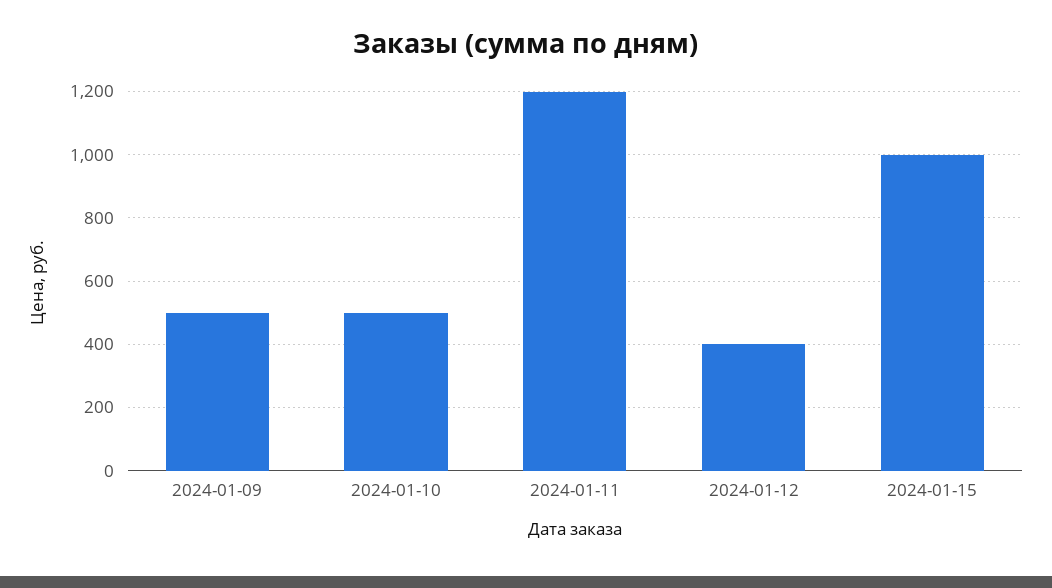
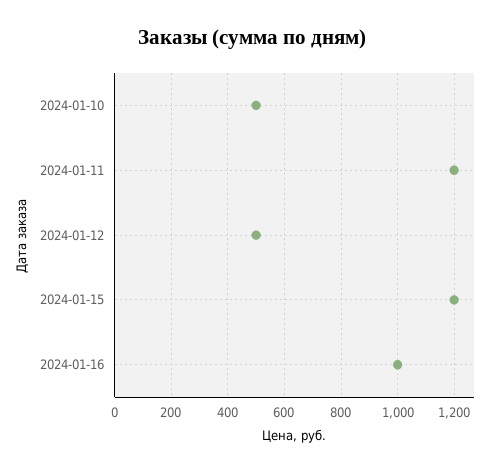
2024-01-09: 500 -> none
2024-01-12: 400 -> 500
2024-01-15: 1000 -> 1200
2024-01-16: none -> 1000

